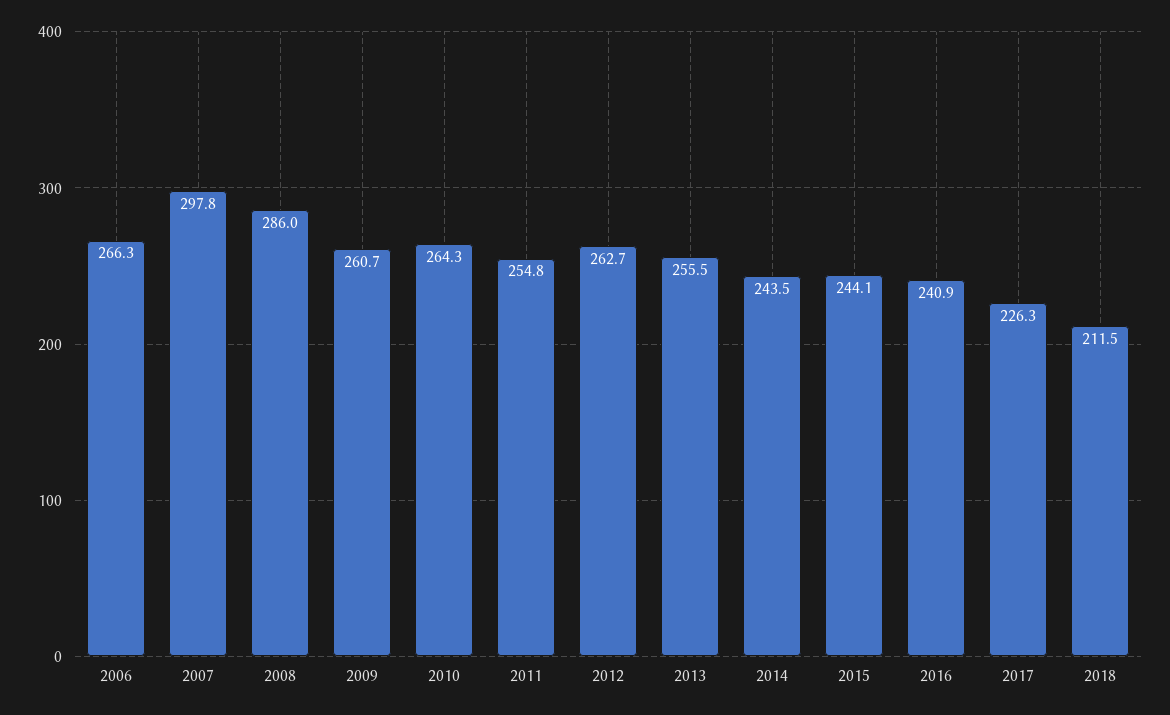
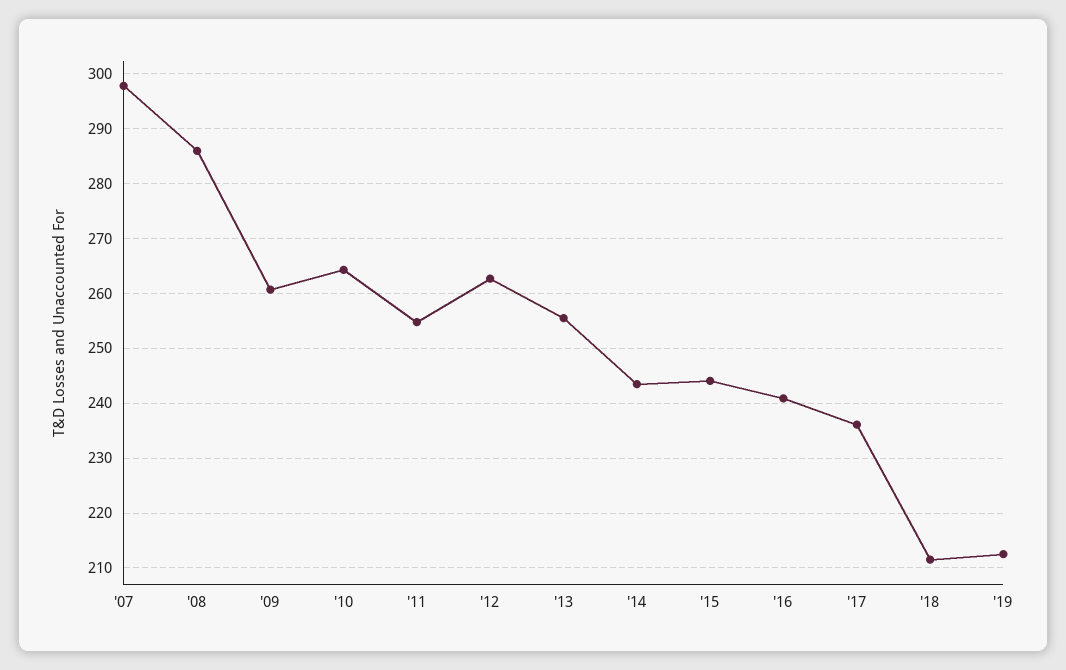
2006: 266.3 -> none
2017: 226.3 -> 236
'19: none -> 212

